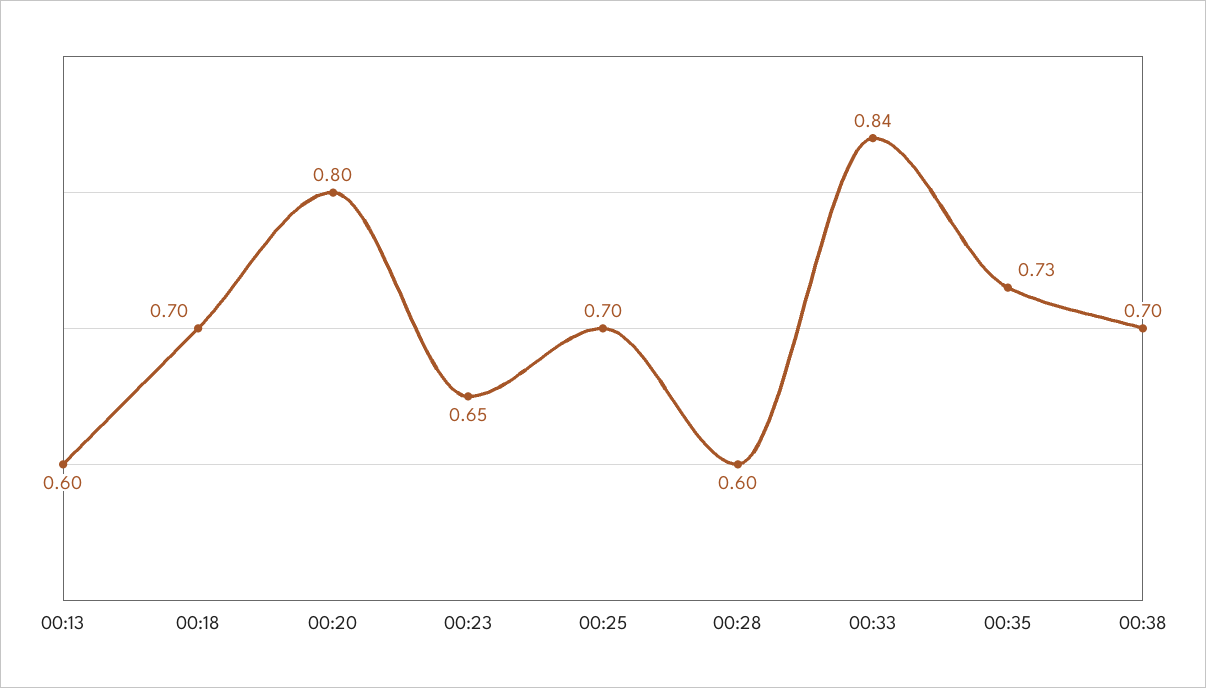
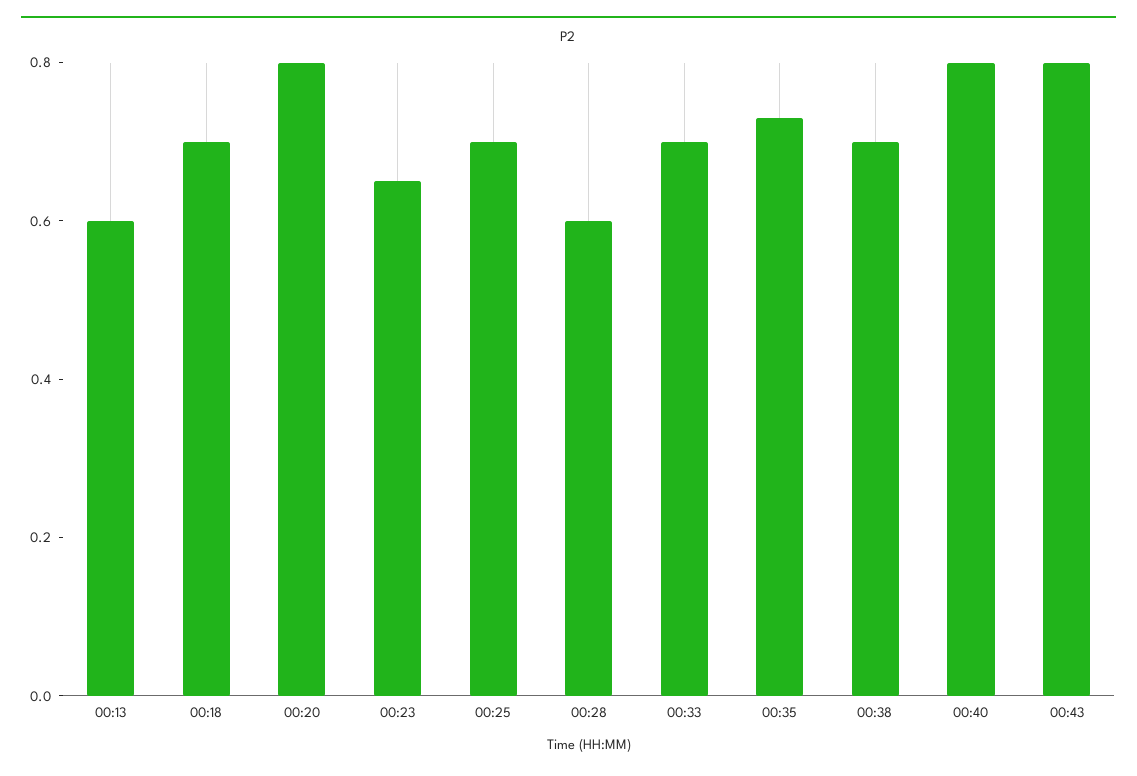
00:33: 0.84 -> 0.7
00:40: none -> 0.8
00:43: none -> 0.8

